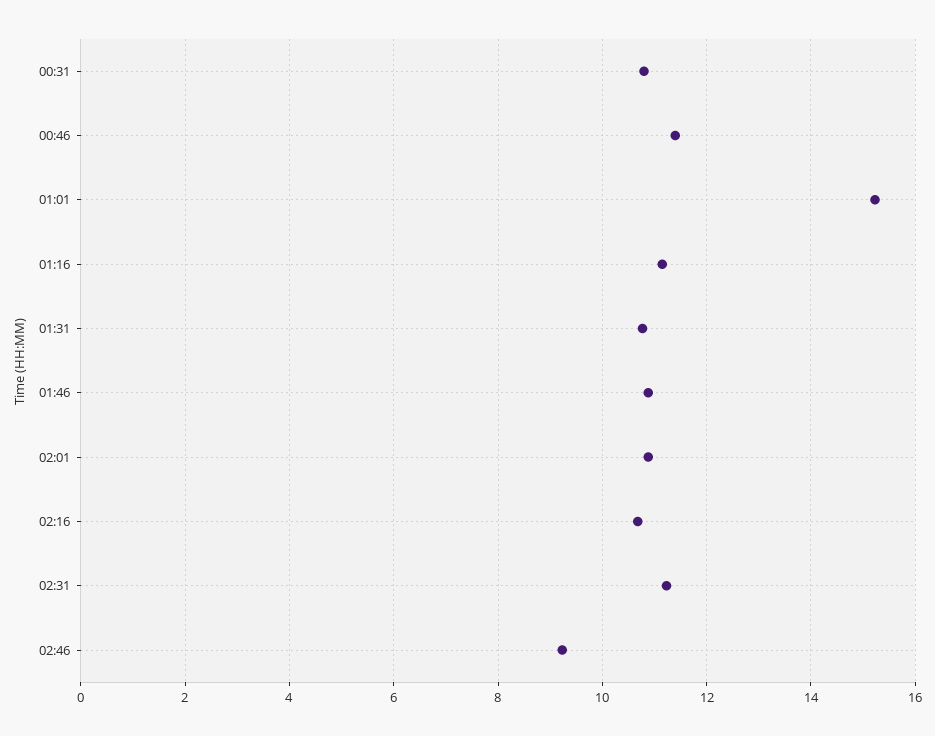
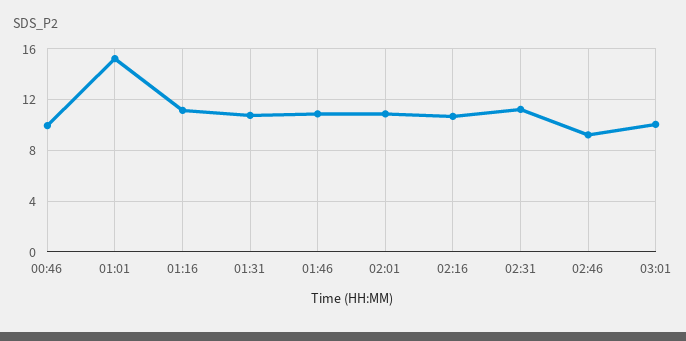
00:31: 10.8 -> none
00:46: 11.4 -> 10
03:01: none -> 10

